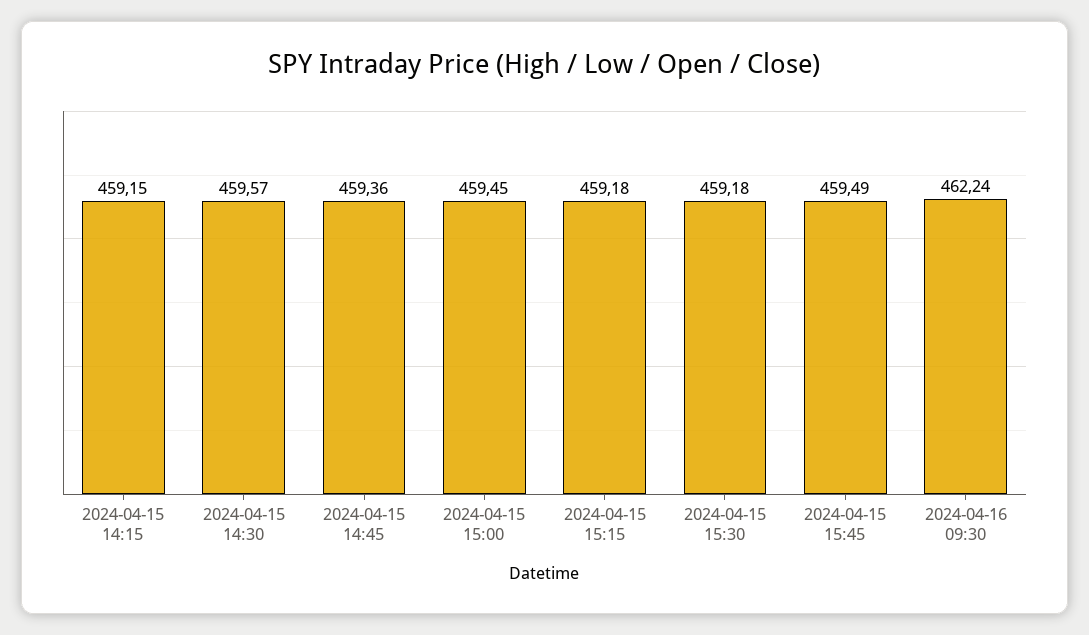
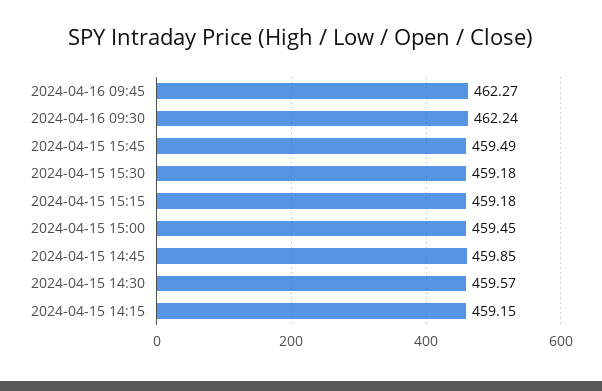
2024-04-15 14:45: 459.36 -> 459.85
2024-04-16 09:45: none -> 462.27

